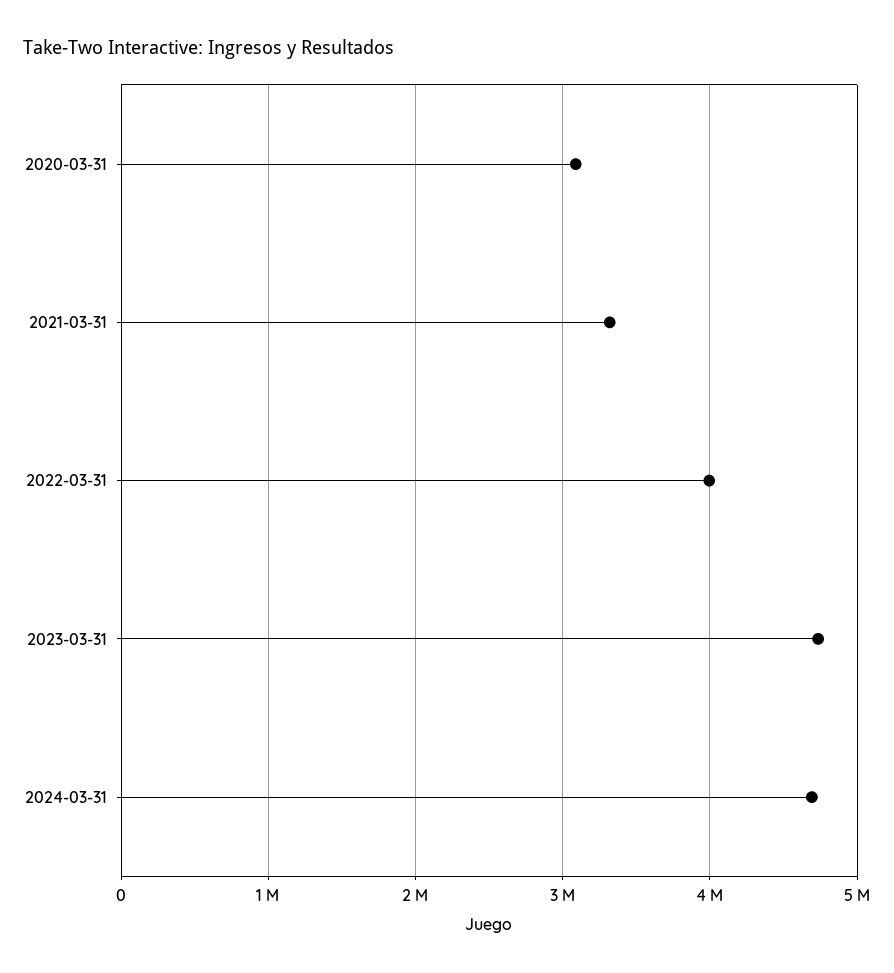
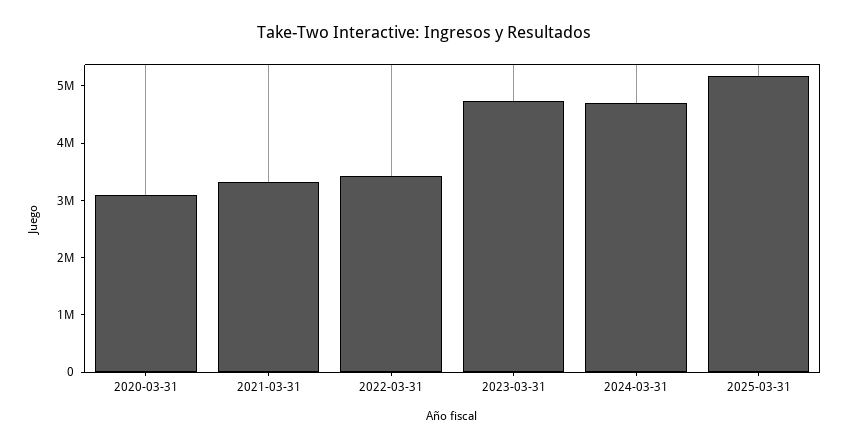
2022-03-31: 4000000 -> 3400000
2025-03-31: none -> 5200000

